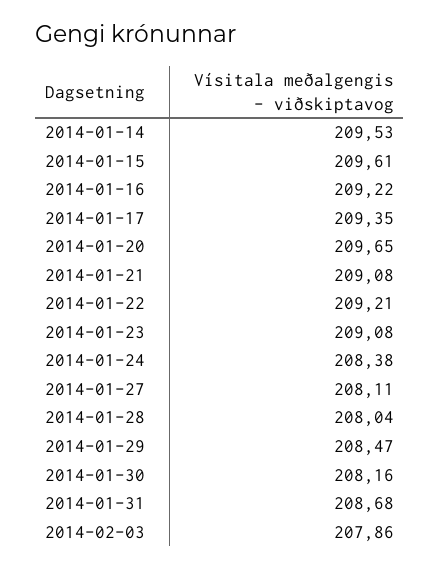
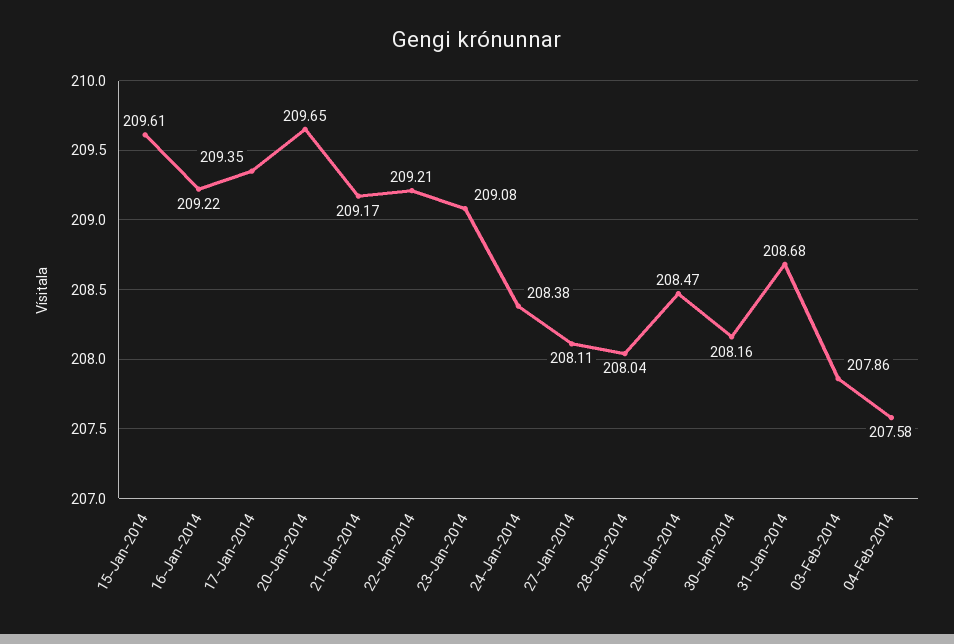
2014-01-14: 209.53 -> none
2014-01-21: 209.08 -> 209.17
04-Feb-2014: none -> 207.58

